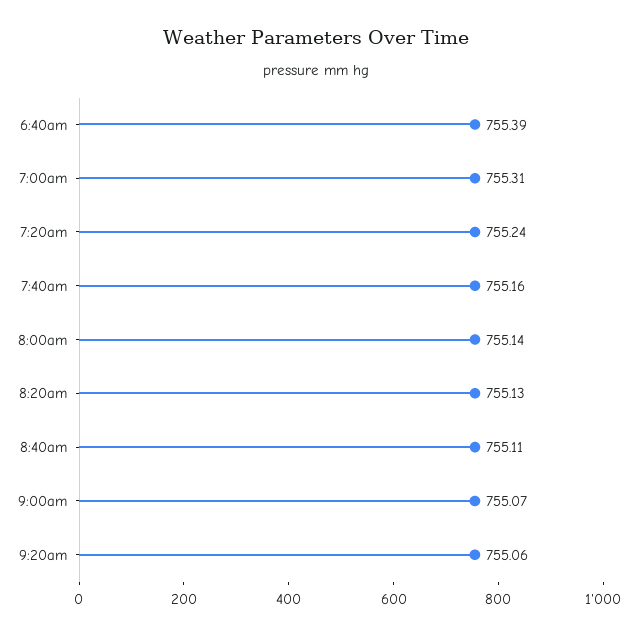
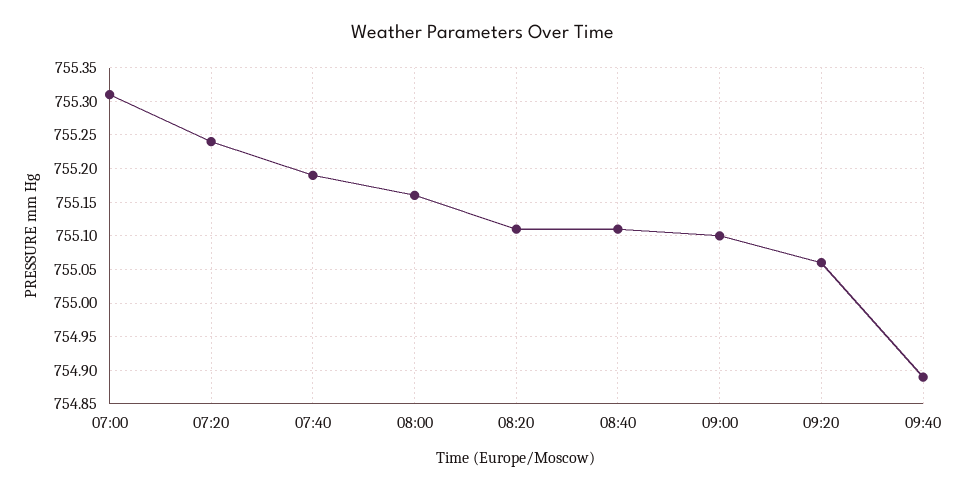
6:40am: 755.39 -> none
7:40am: 755.16 -> 755.19
8:00am: 755.14 -> 755.16
8:20am: 755.13 -> 755.11
9:00am: 755.07 -> 755.1
09:40: none -> 754.89

